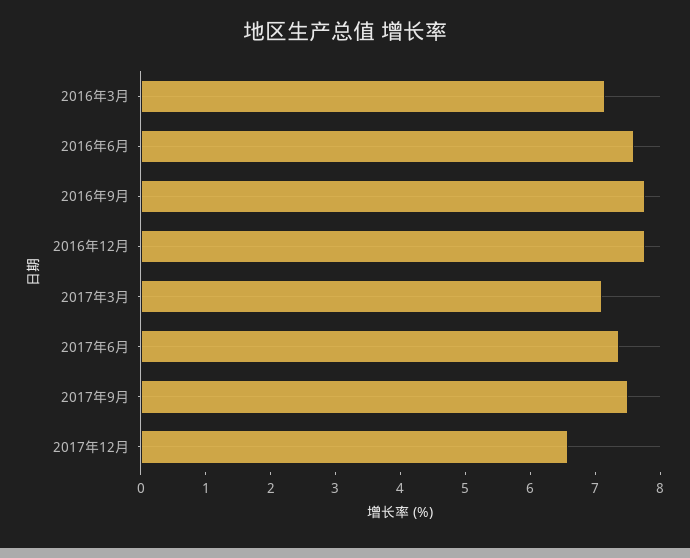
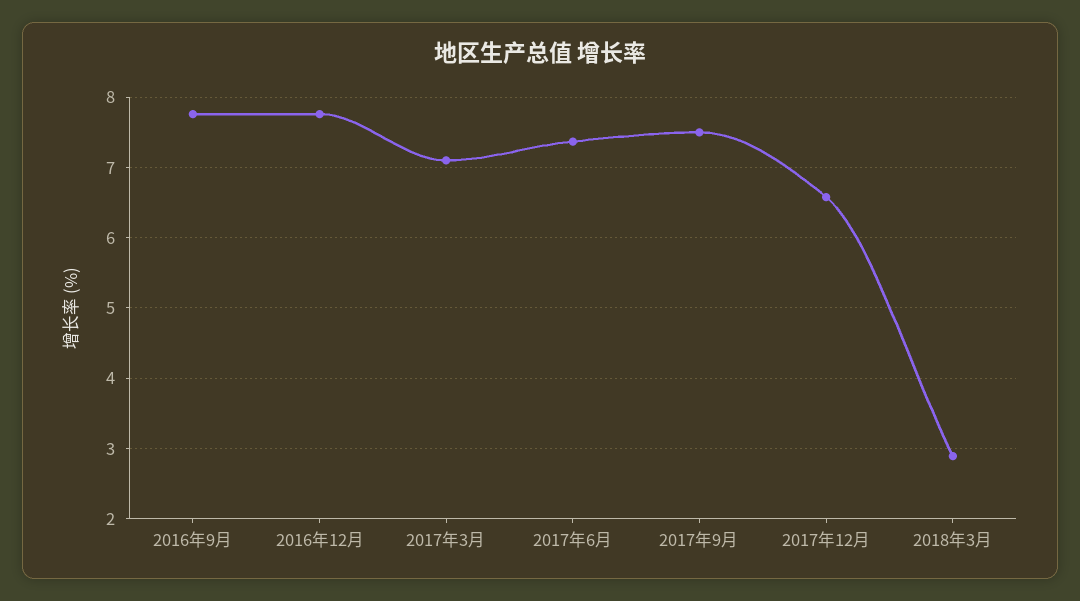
2016年3月: 7.2 -> none
2016年6月: 7.6 -> none
2018年3月: none -> 2.9

